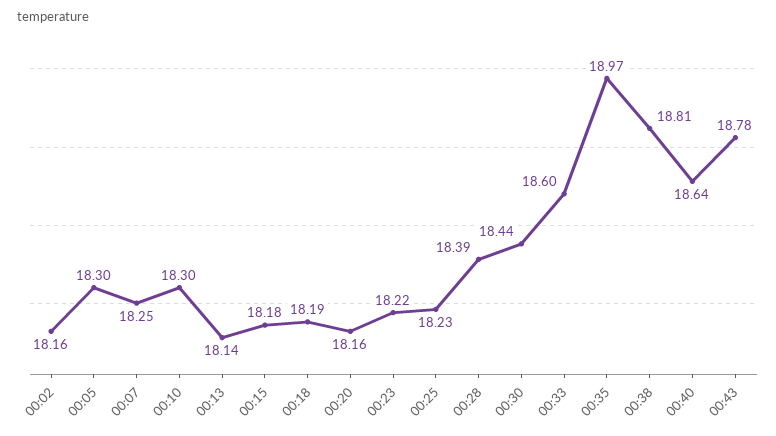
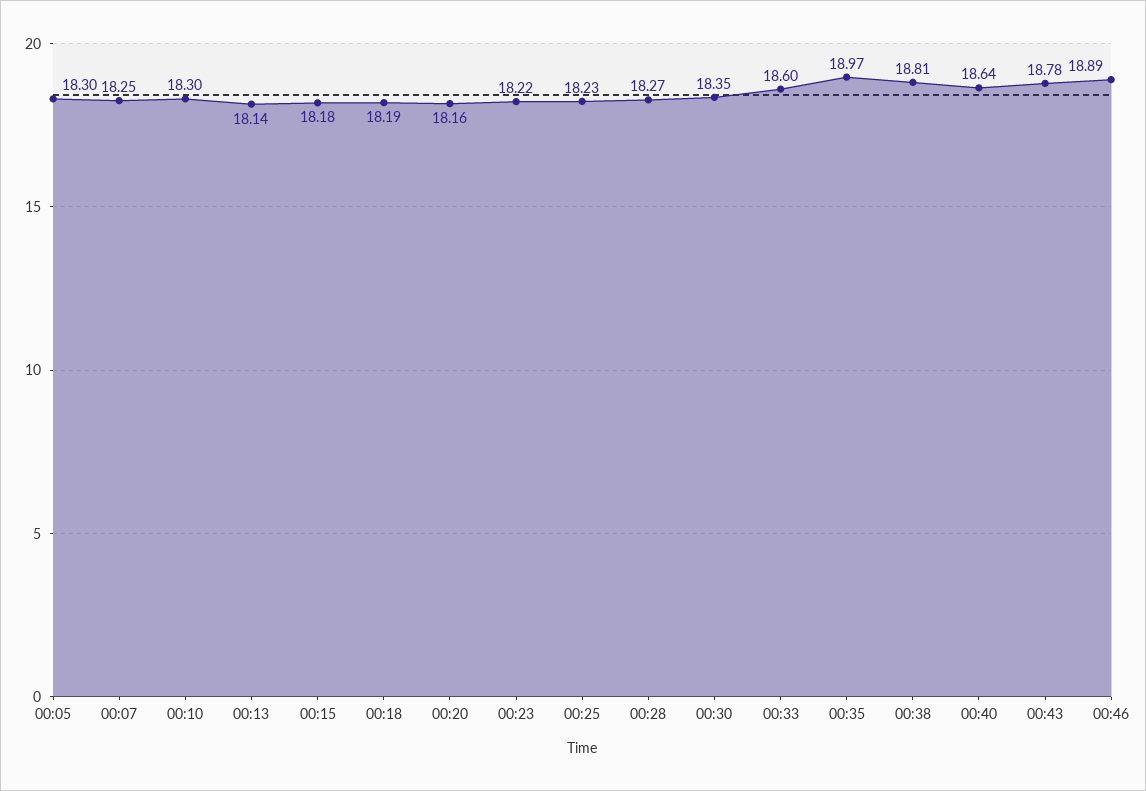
00:02: 18.16 -> none
00:28: 18.39 -> 18.27
00:30: 18.44 -> 18.35
00:46: none -> 18.89

